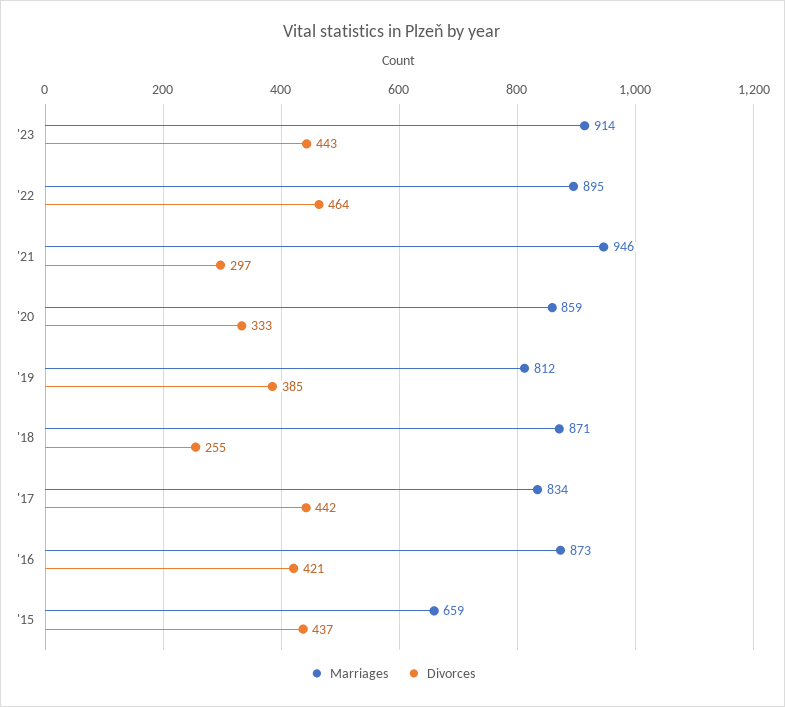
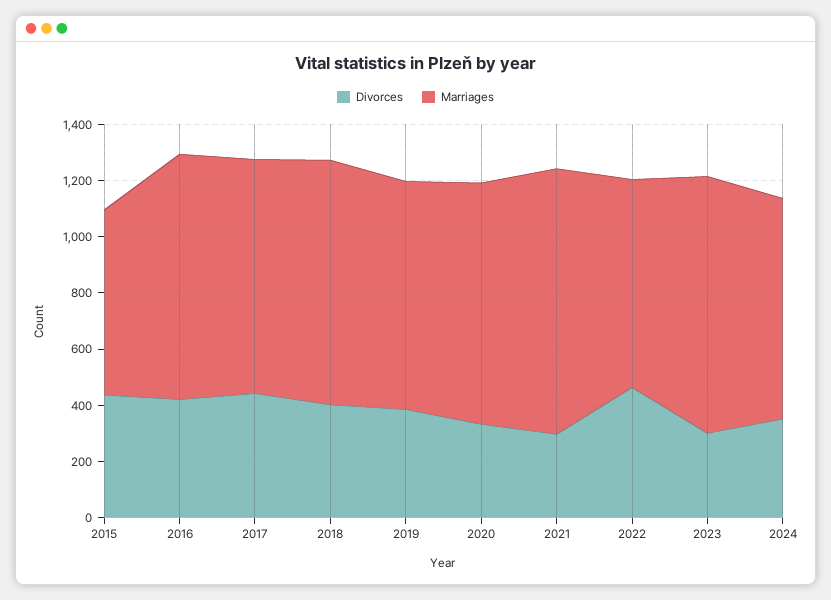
Divorces, '23: 443 -> 300
Marriages, '22: 895 -> 750
Divorces, '18: 255 -> 400
Divorces, 2024: none -> 350
Marriages, 2024: none -> 800

